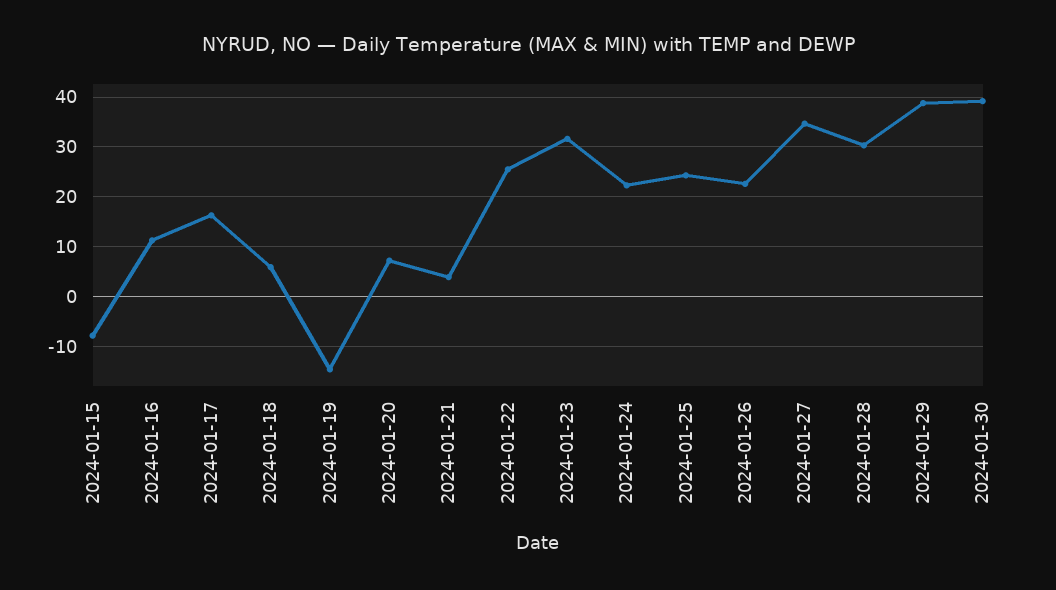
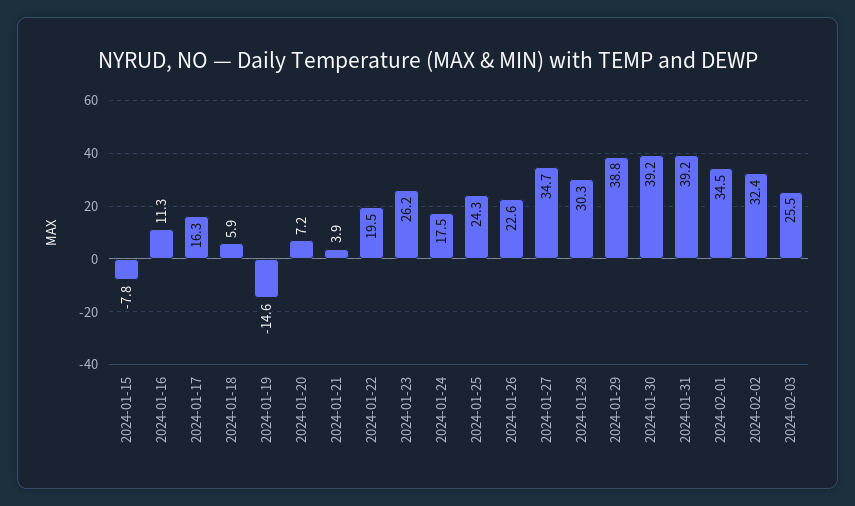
2024-01-22: 26 -> 19.5
2024-01-23: 32 -> 26.2
2024-01-24: 22 -> 17.5
2024-01-31: none -> 39.2
2024-02-01: none -> 34.5
2024-02-02: none -> 32.4
2024-02-03: none -> 25.5

